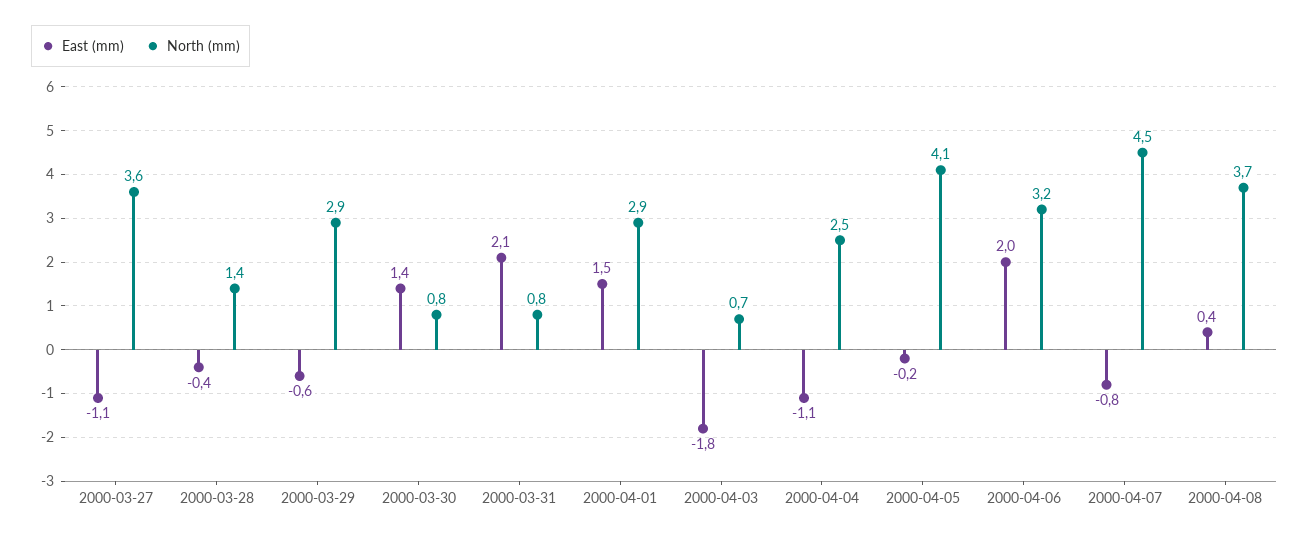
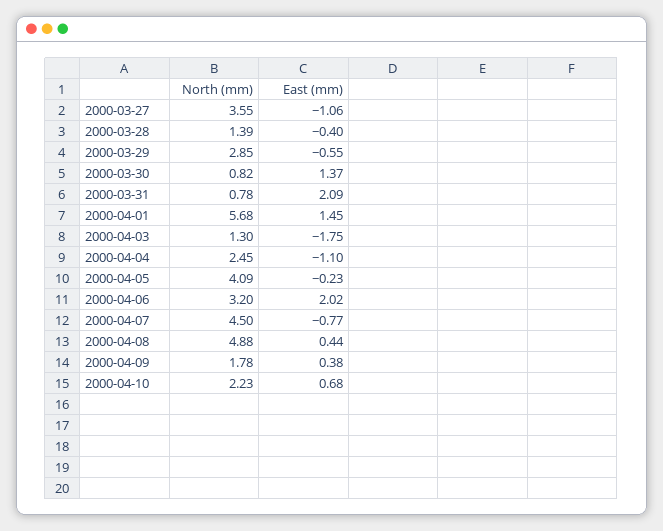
North (mm), 2000-04-01: 2.9 -> 5.68
North (mm), 2000-04-03: 0.7 -> 1.3
North (mm), 2000-04-08: 3.7 -> 4.88
North (mm), 2000-04-09: none -> 1.78
East (mm), 2000-04-09: none -> 0.38
North (mm), 2000-04-10: none -> 2.23
East (mm), 2000-04-10: none -> 0.68

